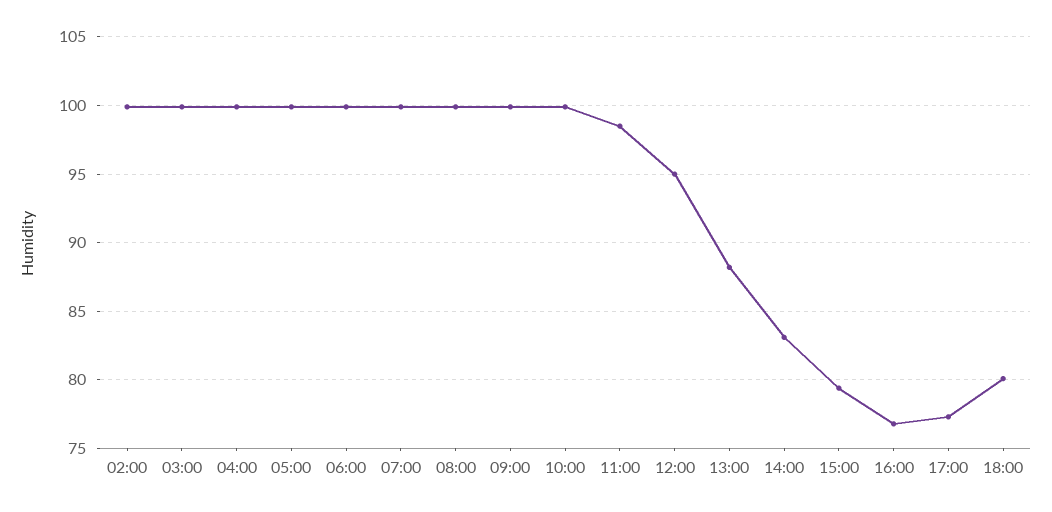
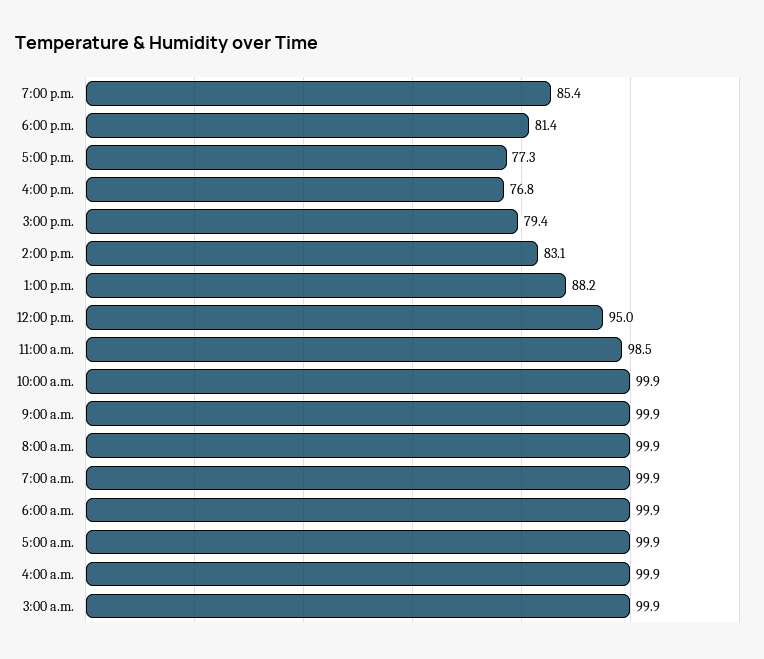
02:00: 100 -> none
18:00: 80 -> 81.4
7:00 p.m.: none -> 85.4

